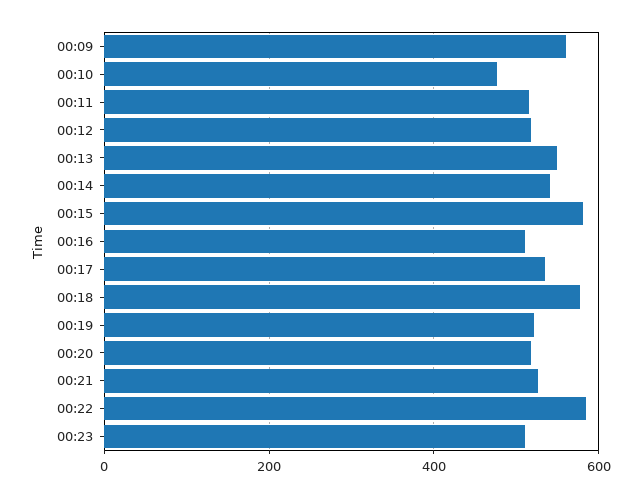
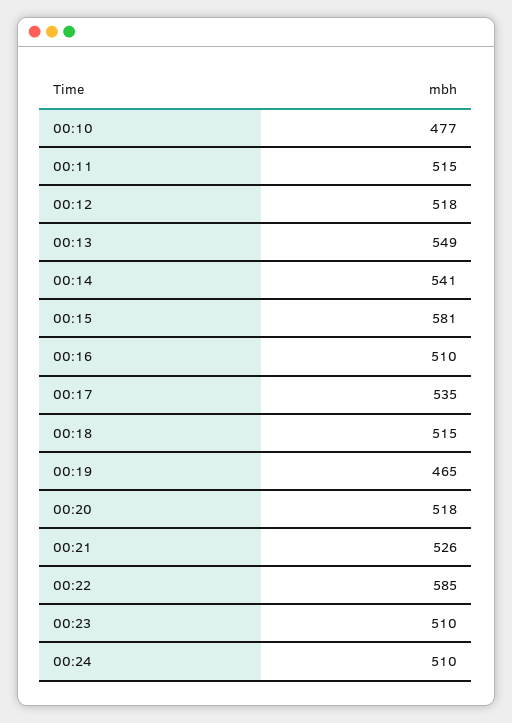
00:09: 560 -> none
00:18: 580 -> 515
00:19: 520 -> 465
00:24: none -> 510

